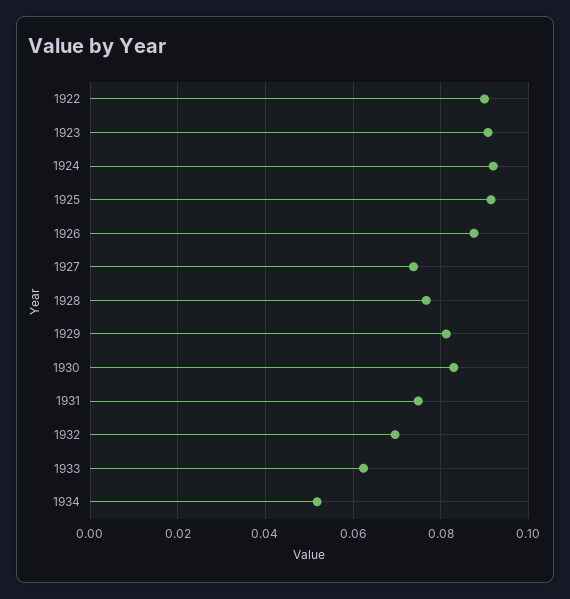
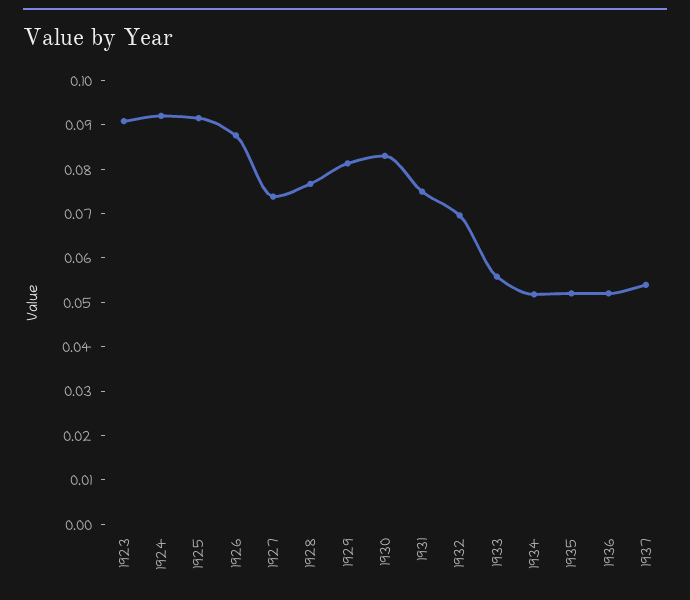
1922: 0.09 -> none
1933: 0.062 -> 0.056
1935: none -> 0.052
1936: none -> 0.052
1937: none -> 0.054

